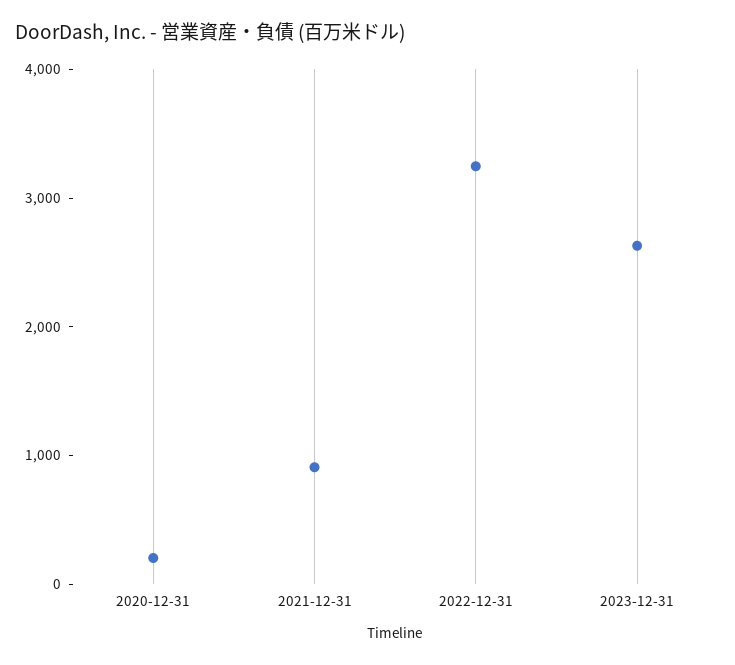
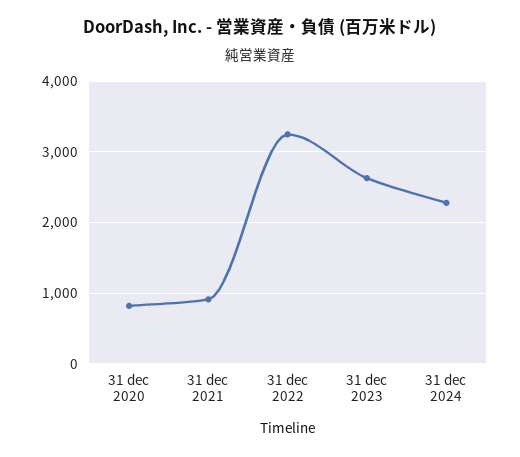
2020-12-31: 200 -> 800
31 dec 2024: none -> 2300

